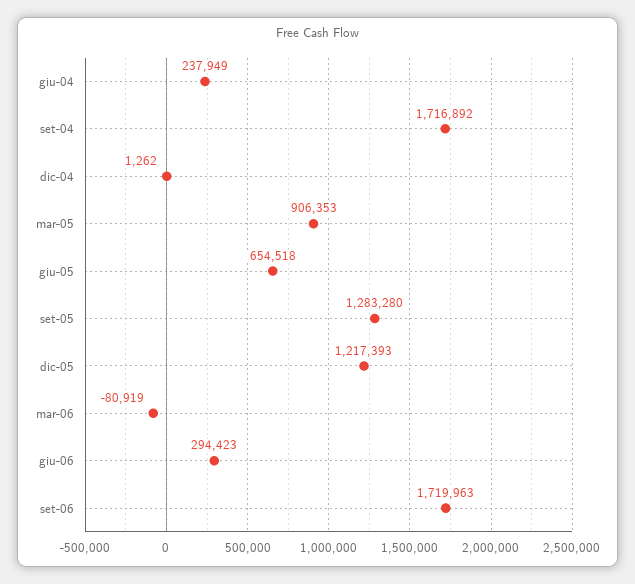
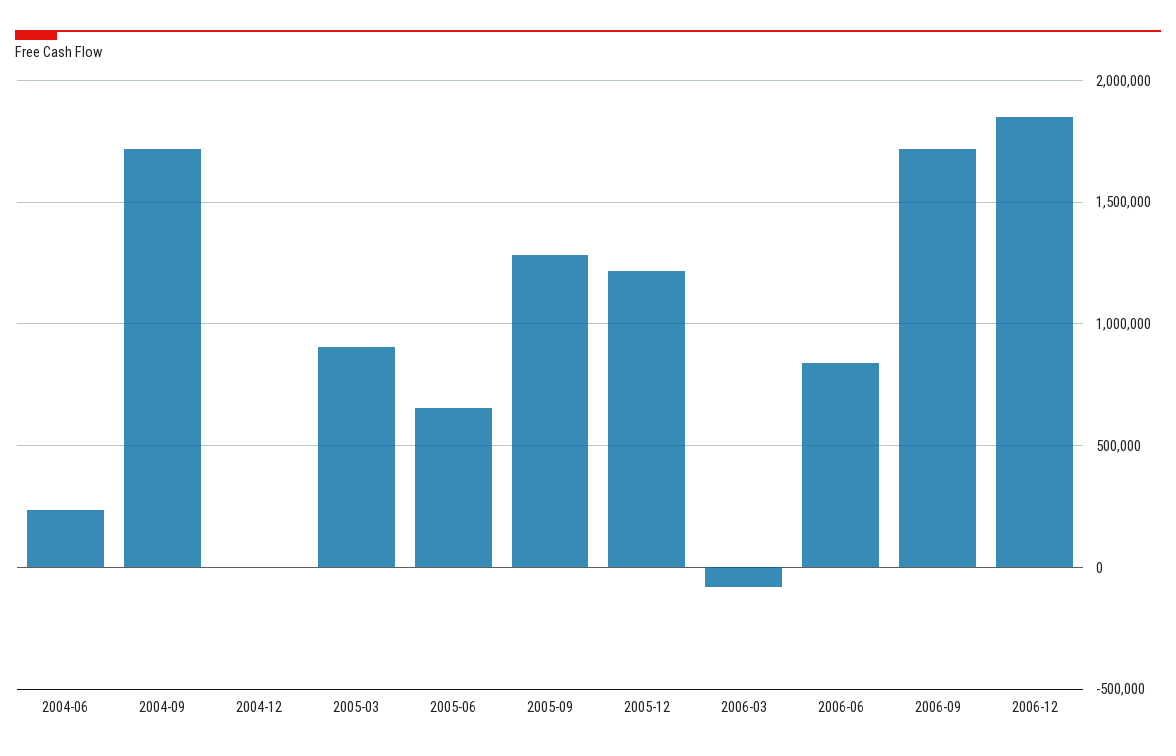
giu-06: 294423 -> 850000
2006-12: none -> 1850000

